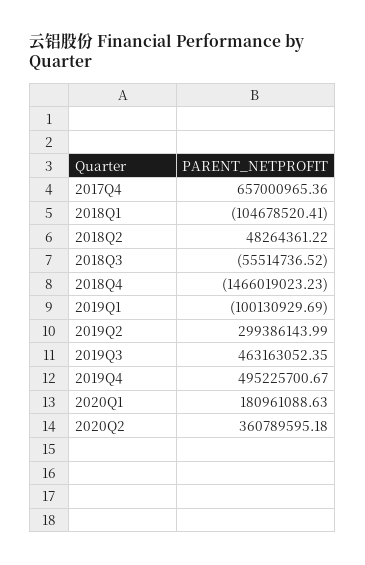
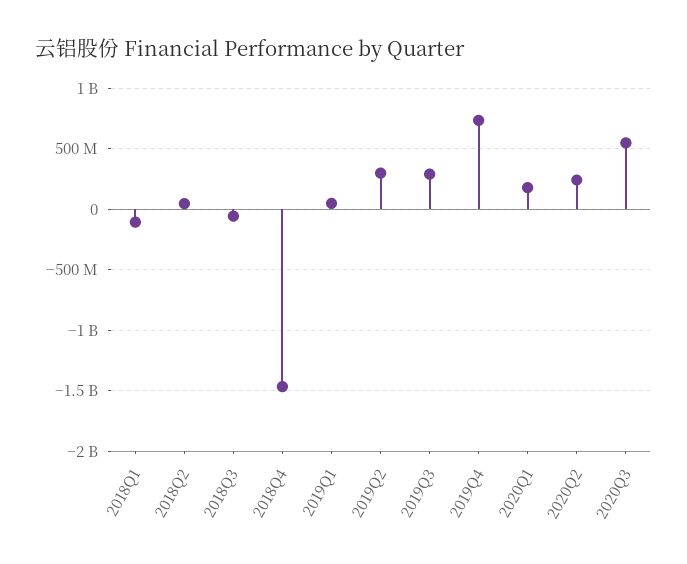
2017Q4: 657000965.36 -> none
2019Q1: -100130929.69 -> 50000000
2019Q3: 463163052.35 -> 300000000
2019Q4: 495225700.67 -> 750000000
2020Q2: 360789595.18 -> 250000000
2020Q3: none -> 550000000

